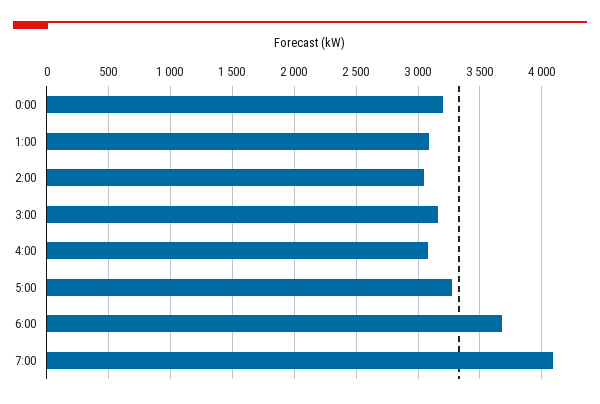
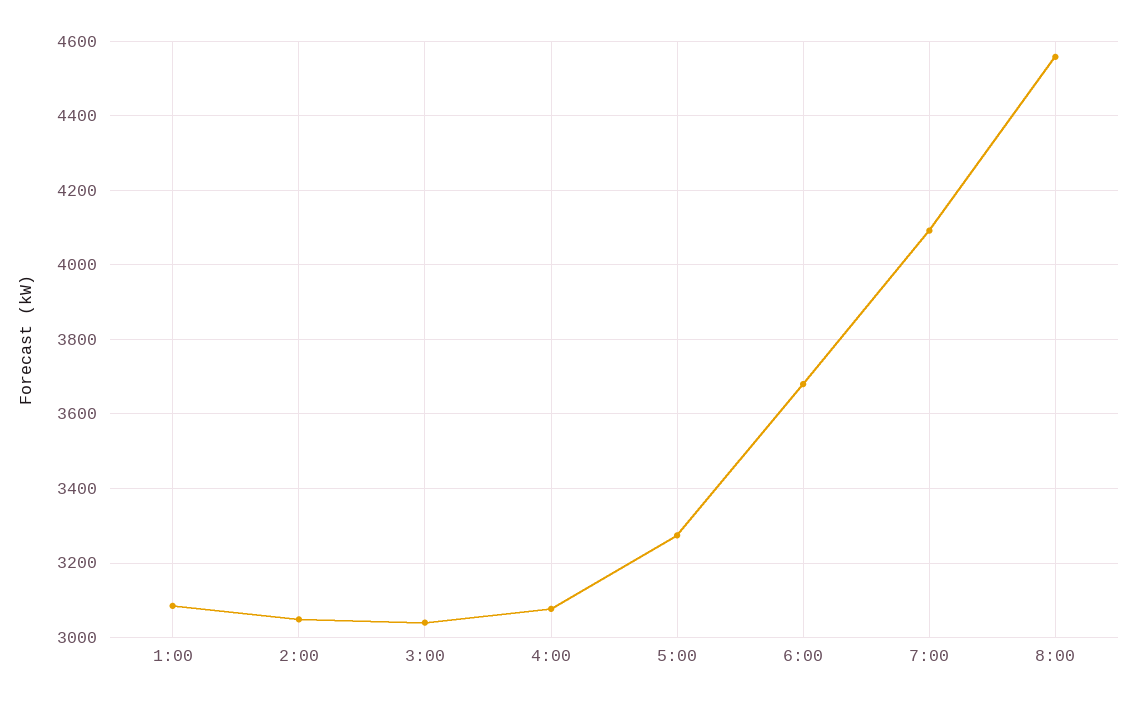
0:00: 3200 -> none
3:00: 3150 -> 3040
8:00: none -> 4560

